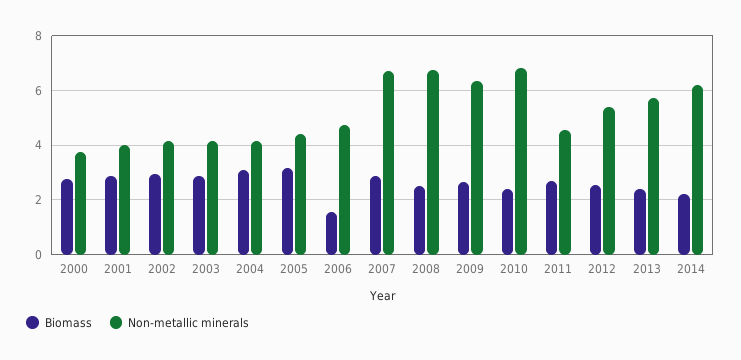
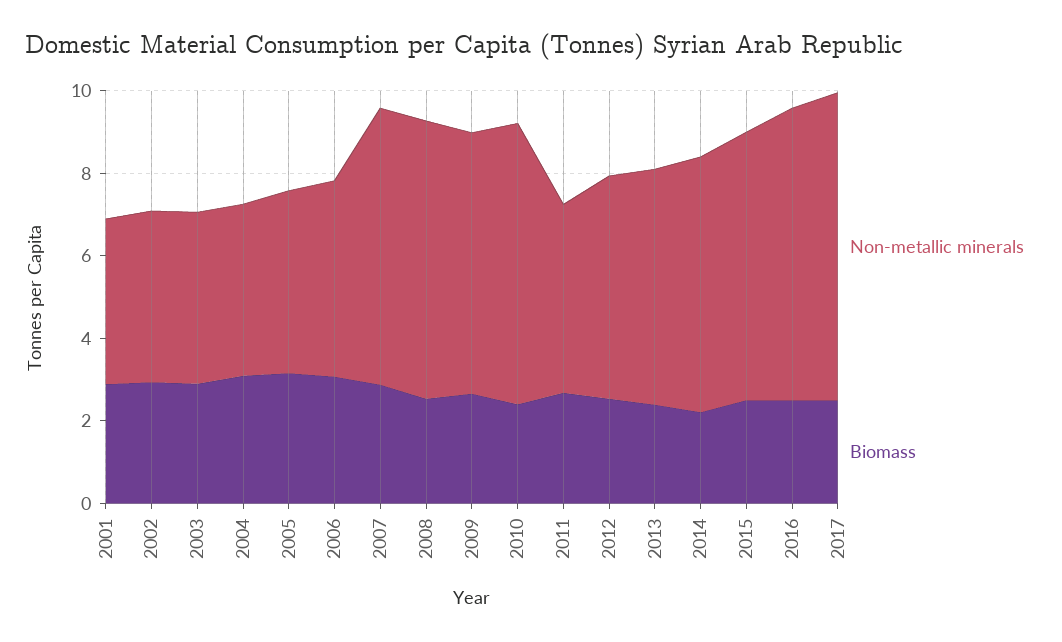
Biomass, 2000: 2.75 -> none
Non-metallic minerals, 2000: 3.75 -> none
Biomass, 2006: 1.5 -> 3
Non-metallic minerals, 2015: none -> 6.5
Biomass, 2015: none -> 2.5
Non-metallic minerals, 2016: none -> 7
Biomass, 2016: none -> 2.5
Non-metallic minerals, 2017: none -> 7.5
Biomass, 2017: none -> 2.5

